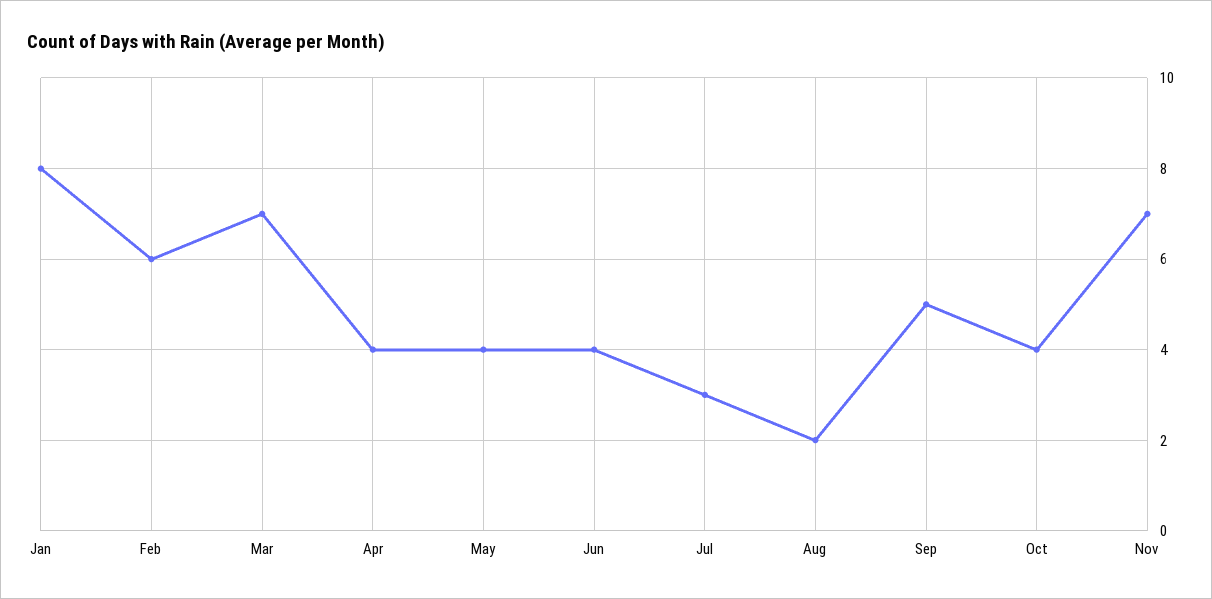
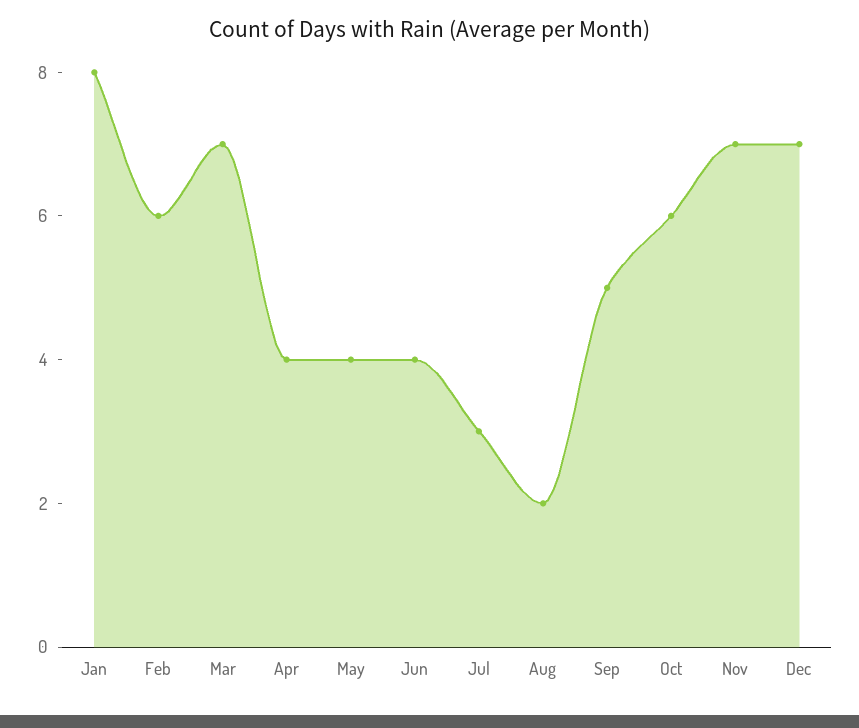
Oct: 4 -> 6
Dec: none -> 7

